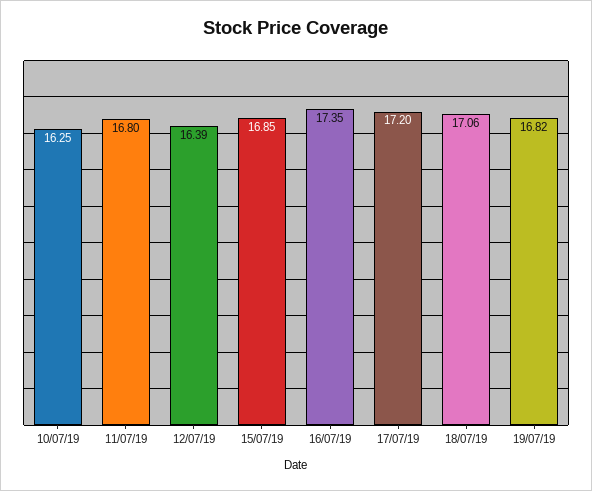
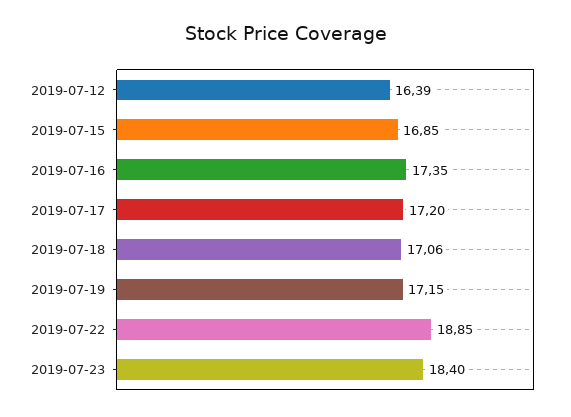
10/07/19: 16.25 -> none
11/07/19: 16.8 -> none
19/07/19: 16.82 -> 17.15
2019-07-22: none -> 18.85
2019-07-23: none -> 18.4

